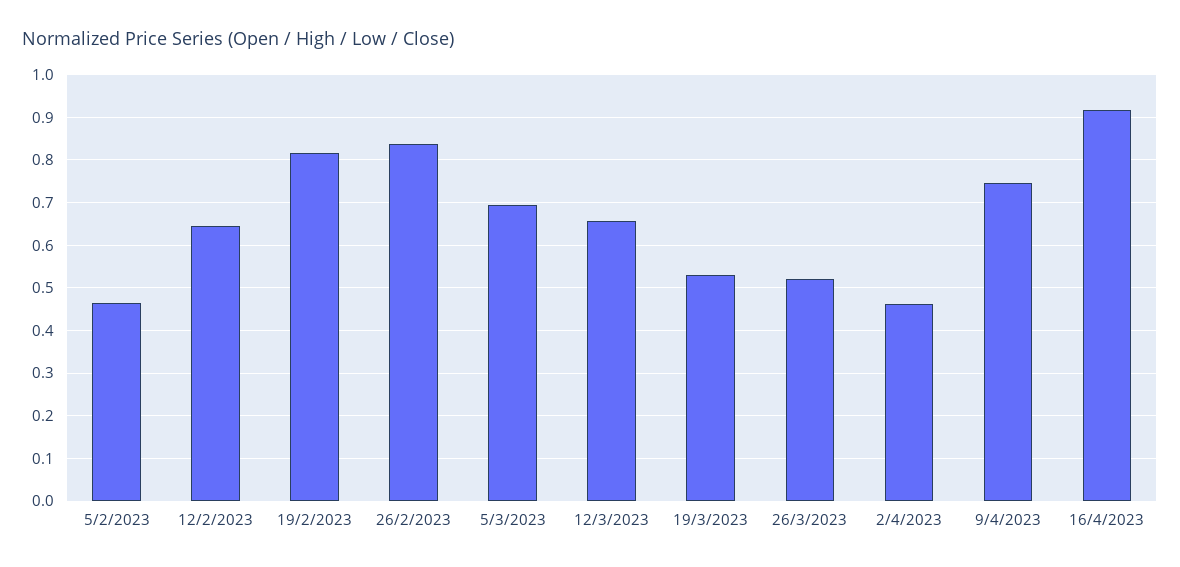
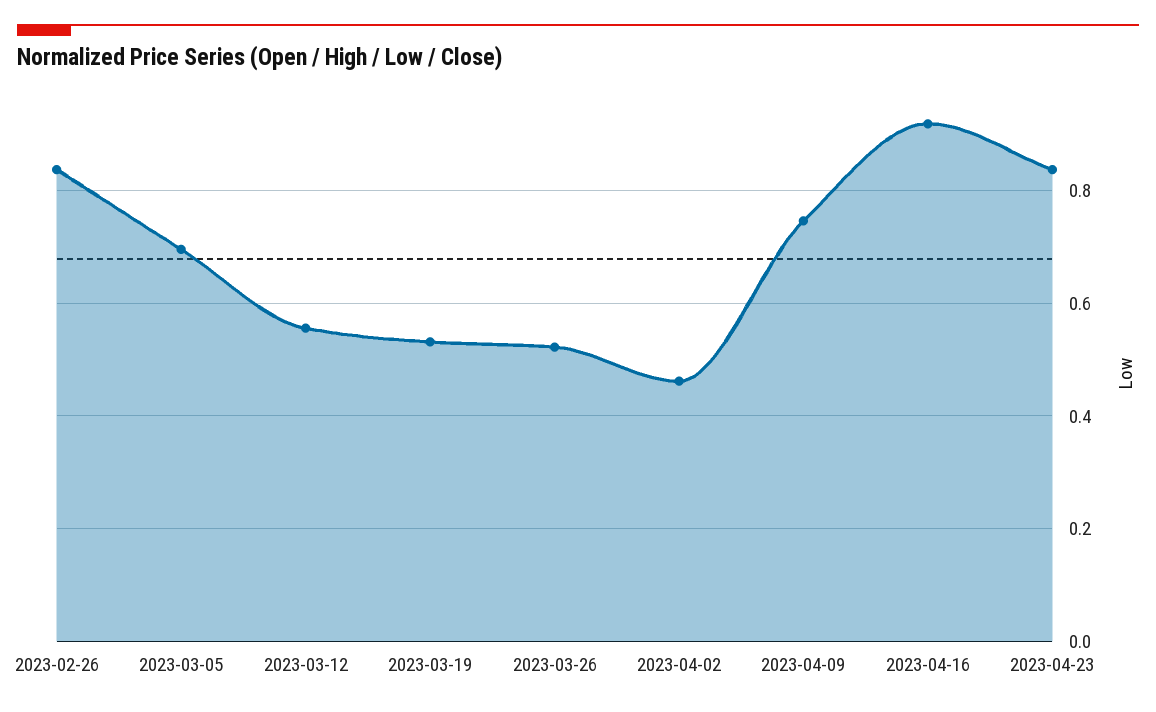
5/2/2023: 0.46 -> none
12/2/2023: 0.64 -> none
19/2/2023: 0.82 -> none
12/3/2023: 0.66 -> 0.56
2023-04-23: none -> 0.84

